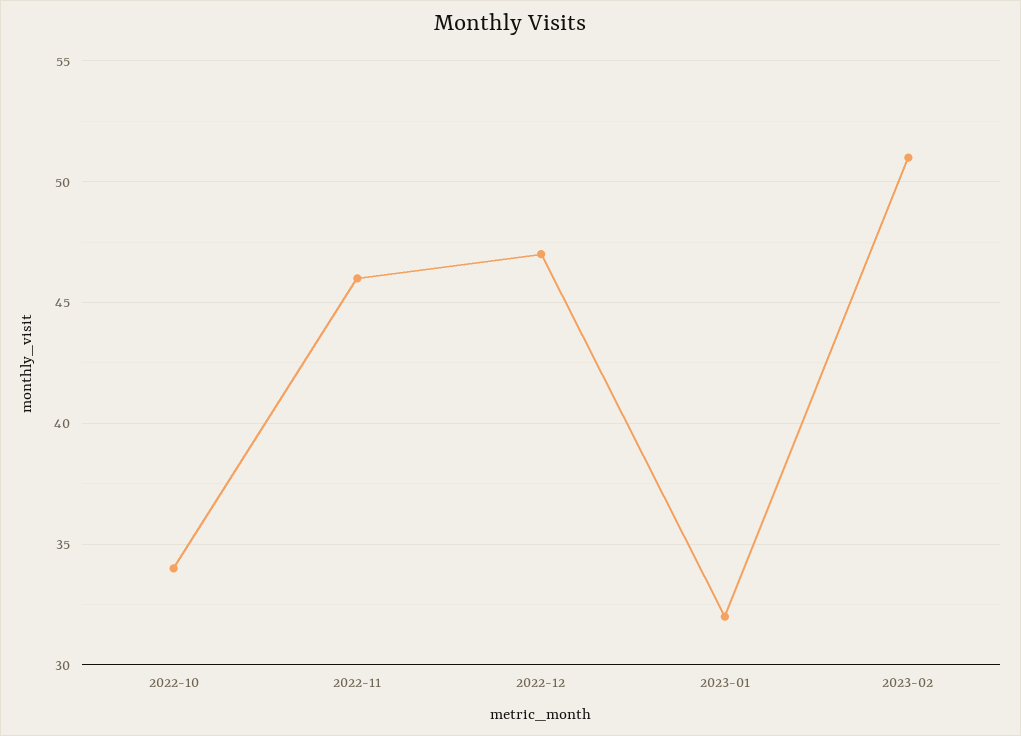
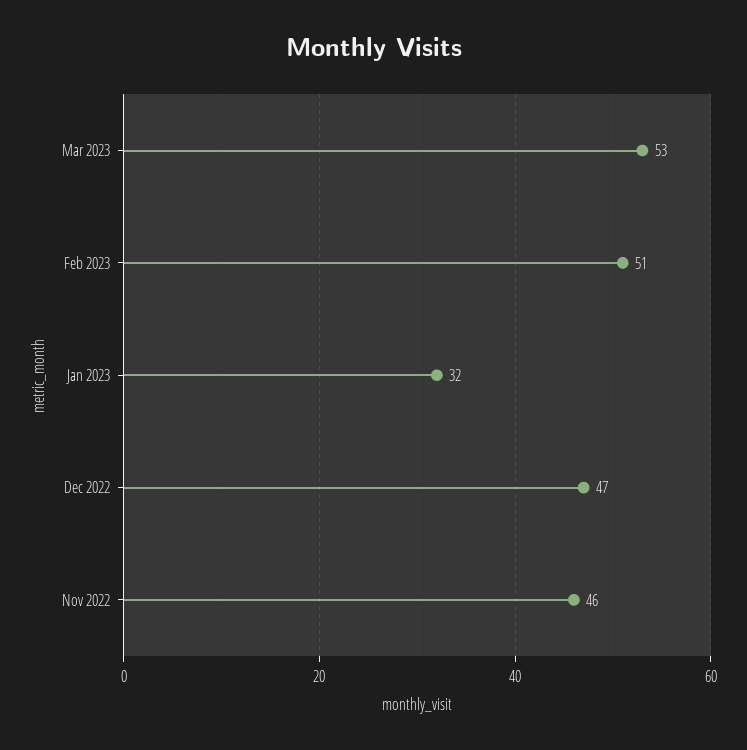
2022-10: 34 -> none
Mar 2023: none -> 53

